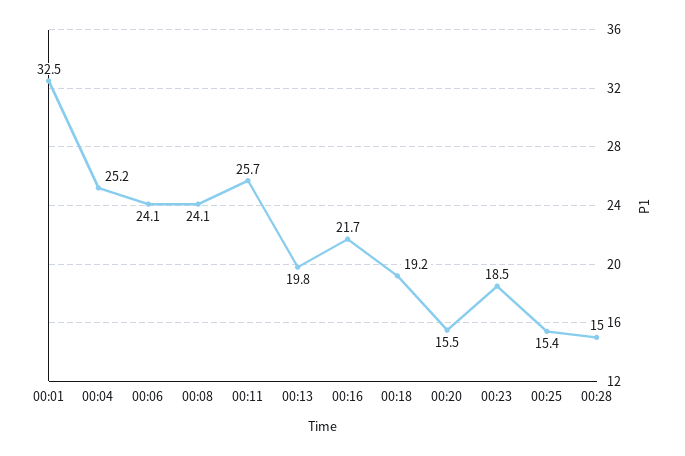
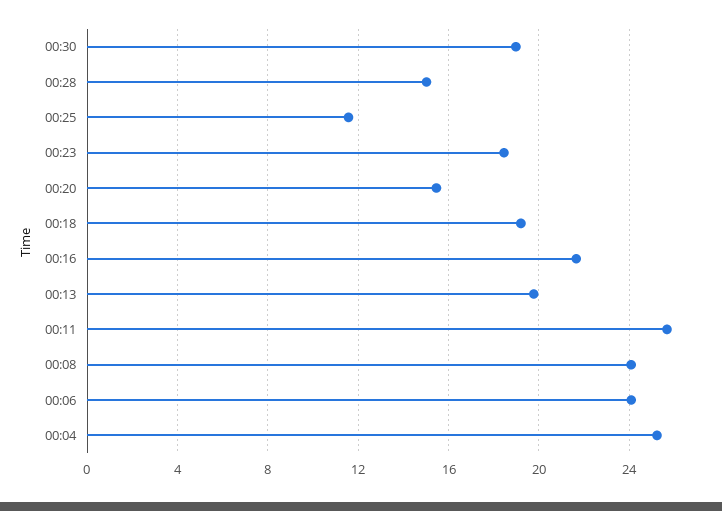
00:01: 32.5 -> none
00:25: 15.4 -> 11.5
00:30: none -> 19

